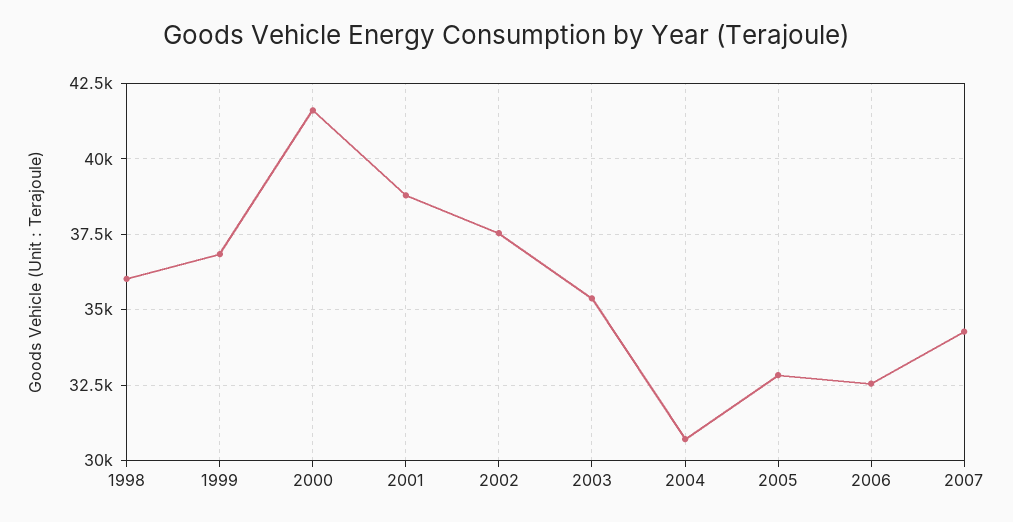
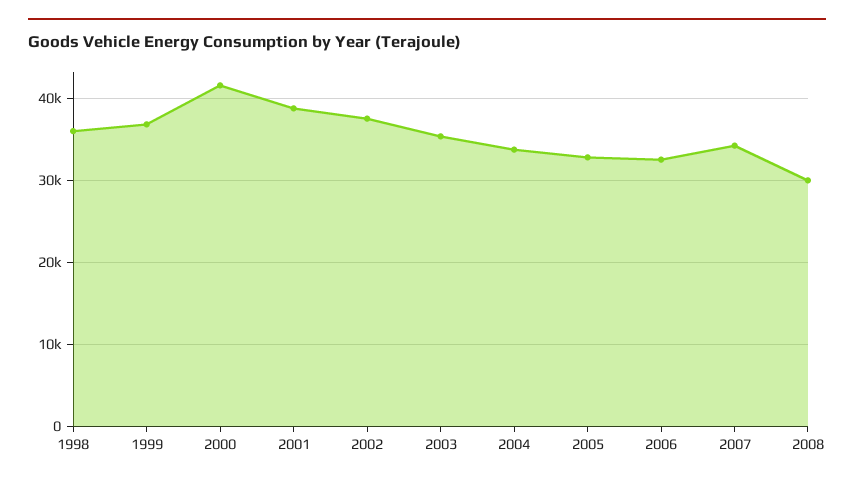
2004: 30750 -> 34000
2008: none -> 30000

